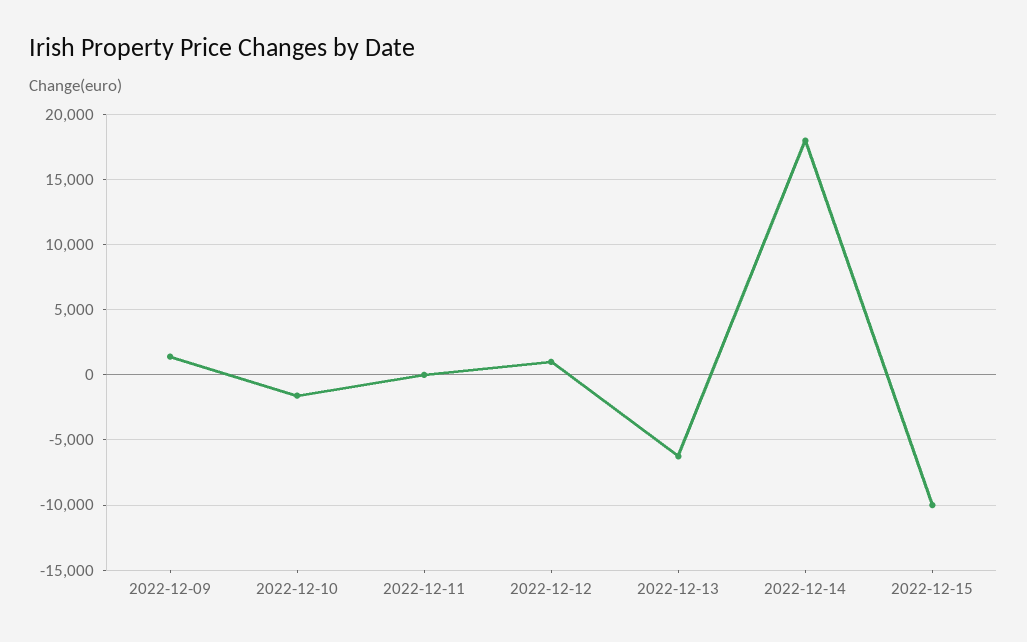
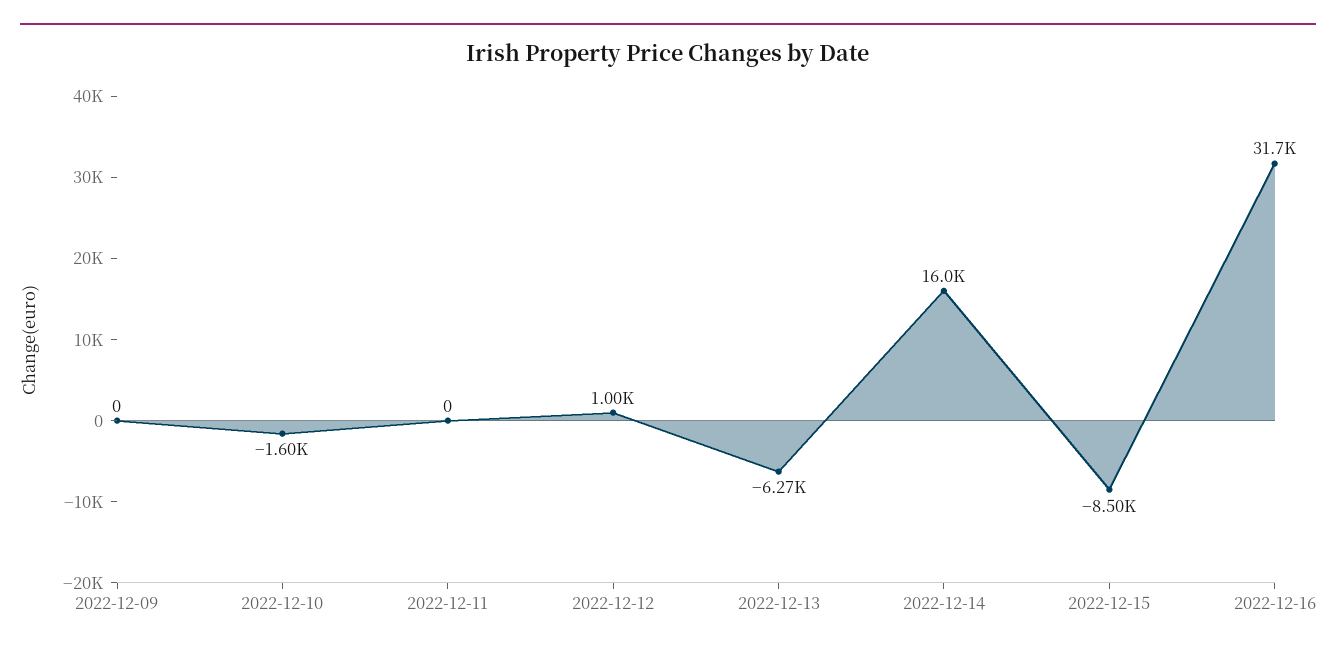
2022-12-09: 1500 -> 0
2022-12-14: 18000 -> 16000
2022-12-15: -10000 -> -8500
2022-12-16: none -> 31700

